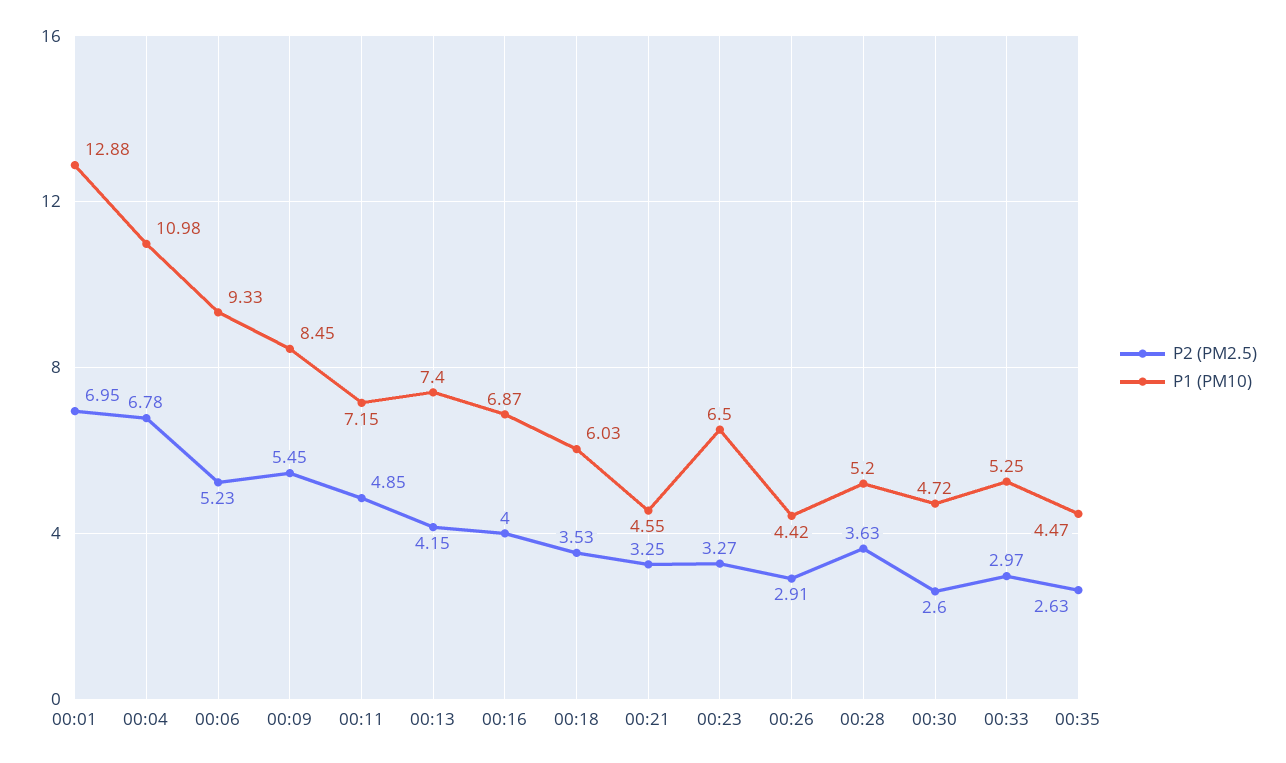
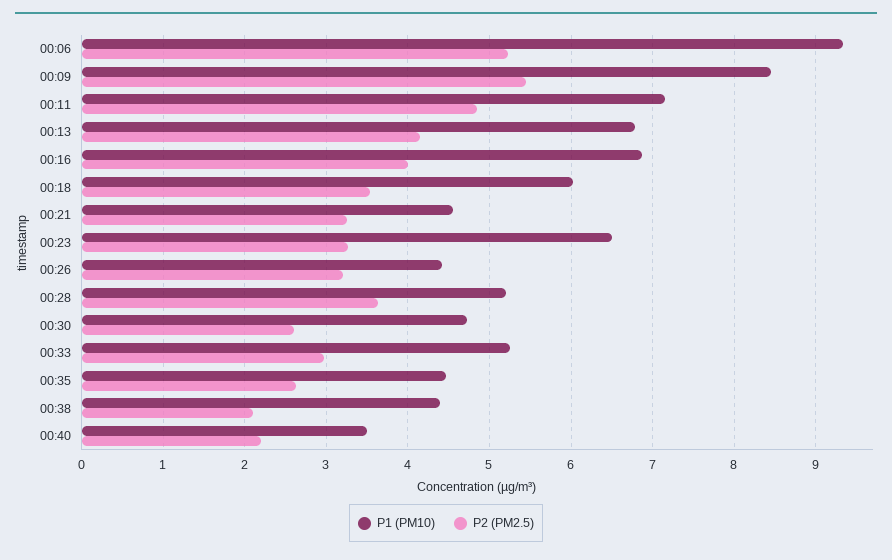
P2 (PM2.5), 00:01: 6.95 -> none
P1 (PM10), 00:01: 12.88 -> none
P2 (PM2.5), 00:04: 6.78 -> none
P1 (PM10), 00:04: 10.98 -> none
P1 (PM10), 00:13: 7.4 -> 6.8
P2 (PM2.5), 00:26: 2.91 -> 3.2
P1 (PM10), 00:38: none -> 4.4
P2 (PM2.5), 00:38: none -> 2.1
P1 (PM10), 00:40: none -> 3.5
P2 (PM2.5), 00:40: none -> 2.2

